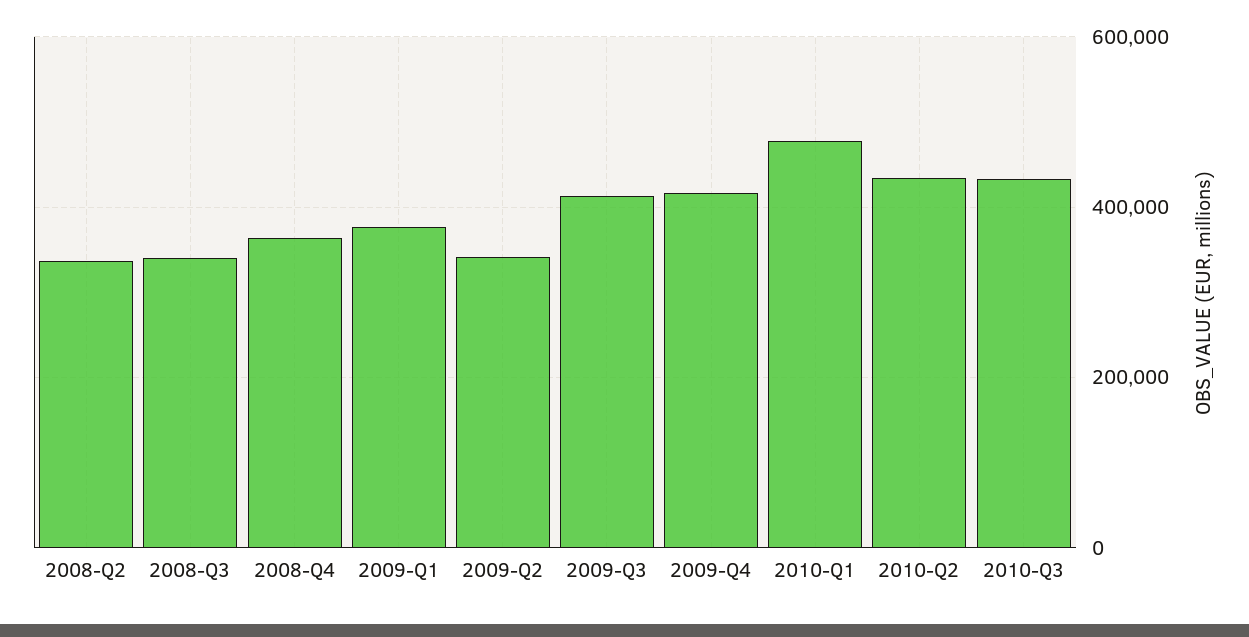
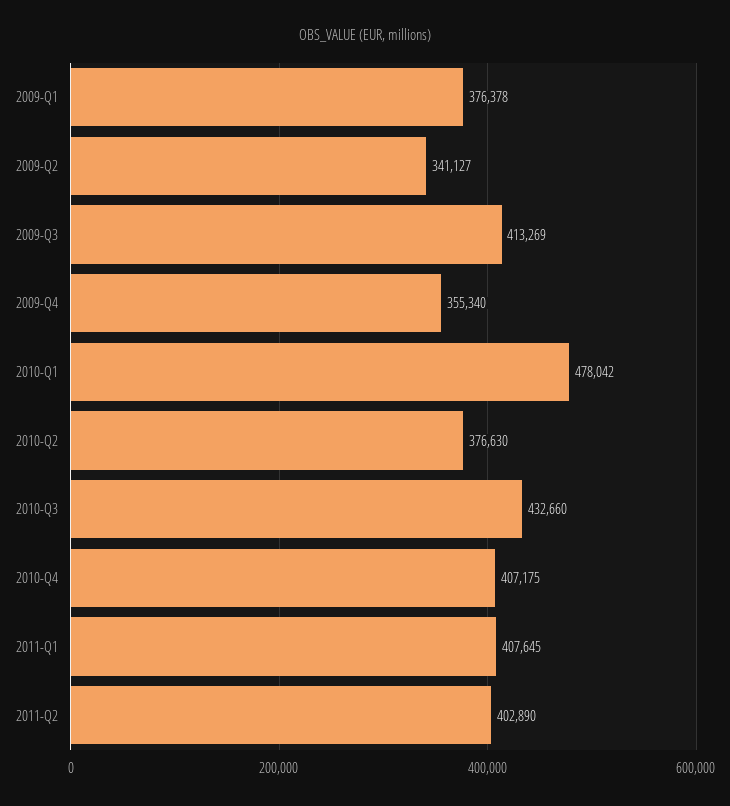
2008-Q2: 340000 -> none
2008-Q3: 340000 -> none
2008-Q4: 360000 -> none
2009-Q4: 420000 -> 355340
2010-Q2: 440000 -> 376630
2010-Q4: none -> 407175
2011-Q1: none -> 407645
2011-Q2: none -> 402890

